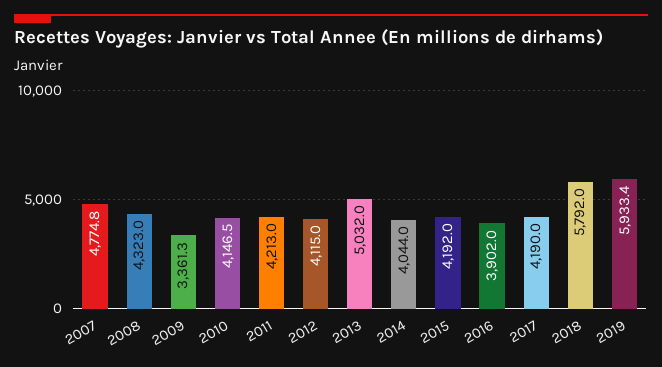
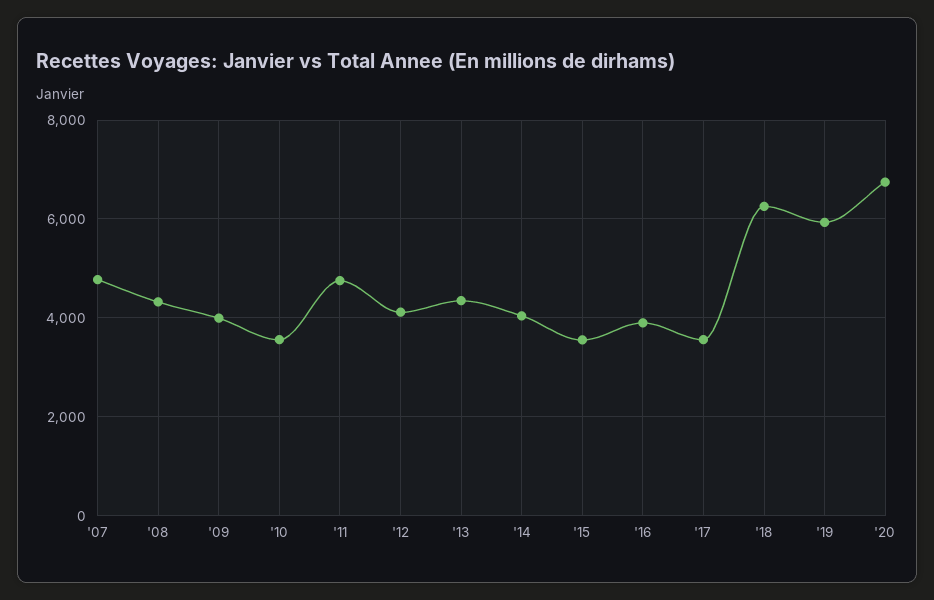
2009: 3361.3 -> 4000
2010: 4146.5 -> 3600
2011: 4213 -> 4800
2013: 5032 -> 4400
2015: 4192 -> 3600
2017: 4190 -> 3600
2018: 5792 -> 6200
'20: none -> 6800

